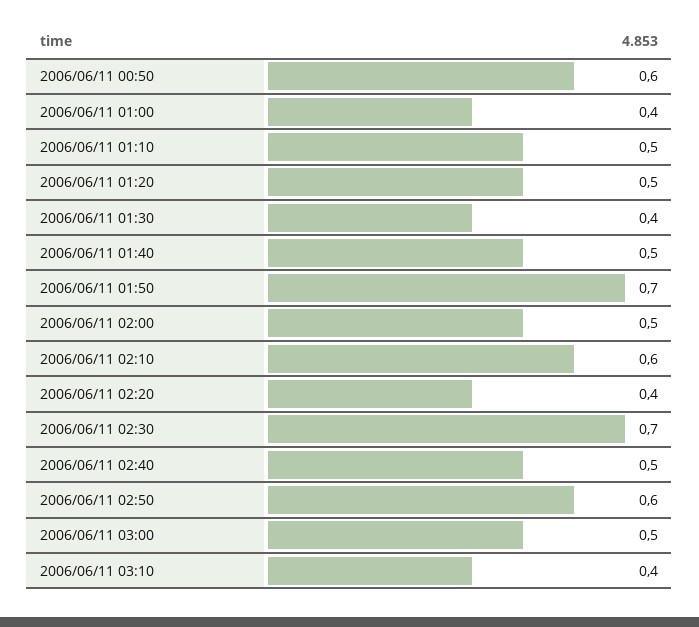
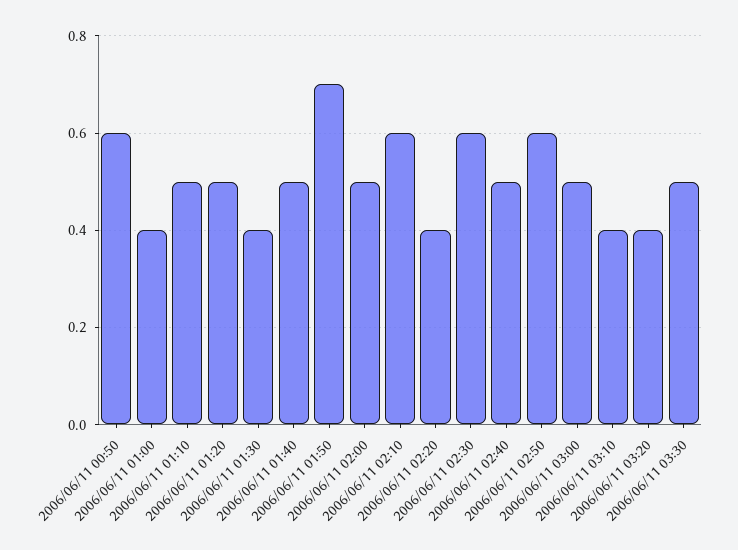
2006/06/11 02:30: 0.7 -> 0.6
2006/06/11 03:20: none -> 0.4
2006/06/11 03:30: none -> 0.5

